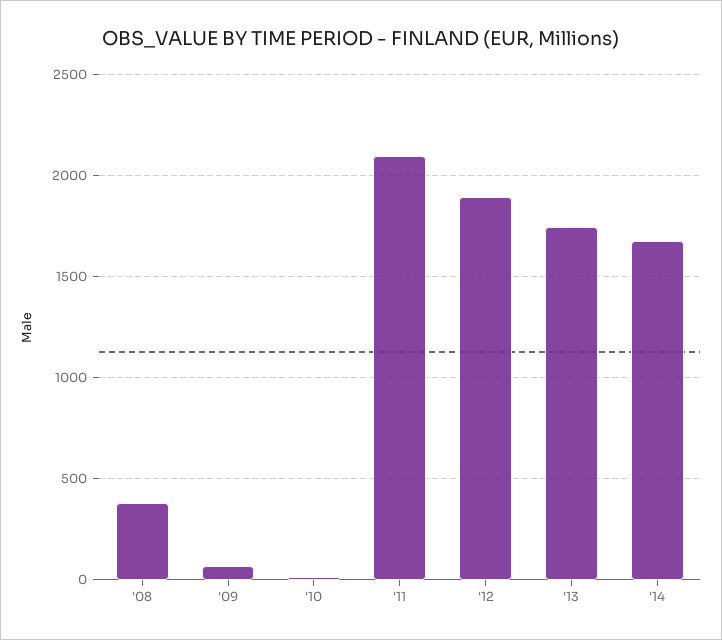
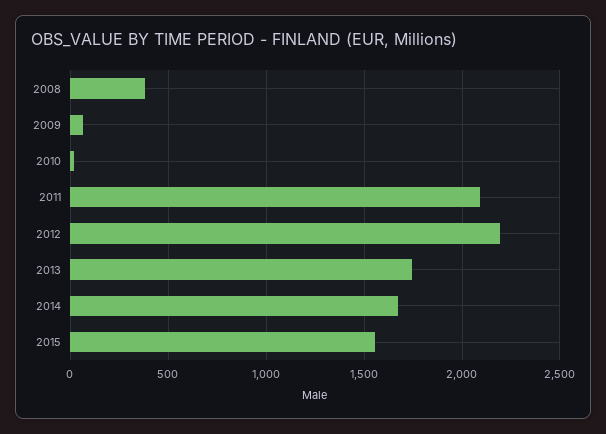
'12: 1900 -> 2200
2015: none -> 1550

